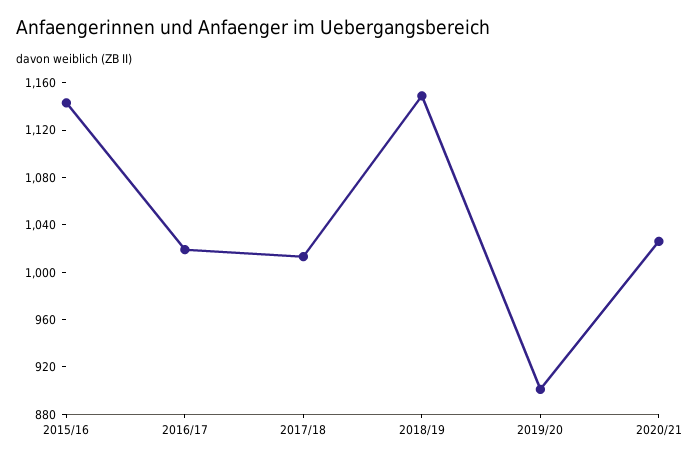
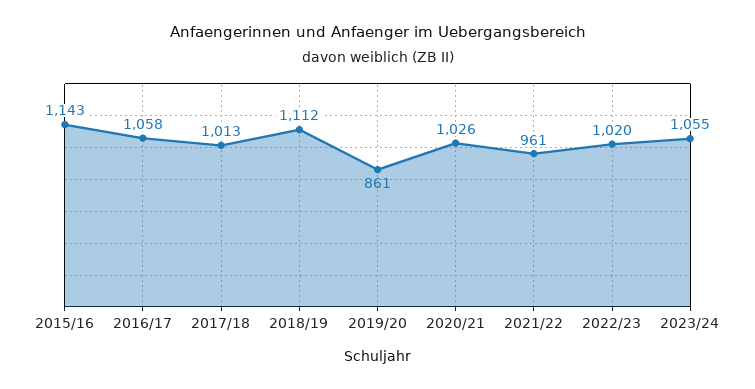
2016/17: 1020 -> 1058
2018/19: 1150 -> 1112
2019/20: 900 -> 861
2021/22: none -> 961
2022/23: none -> 1020
2023/24: none -> 1055

